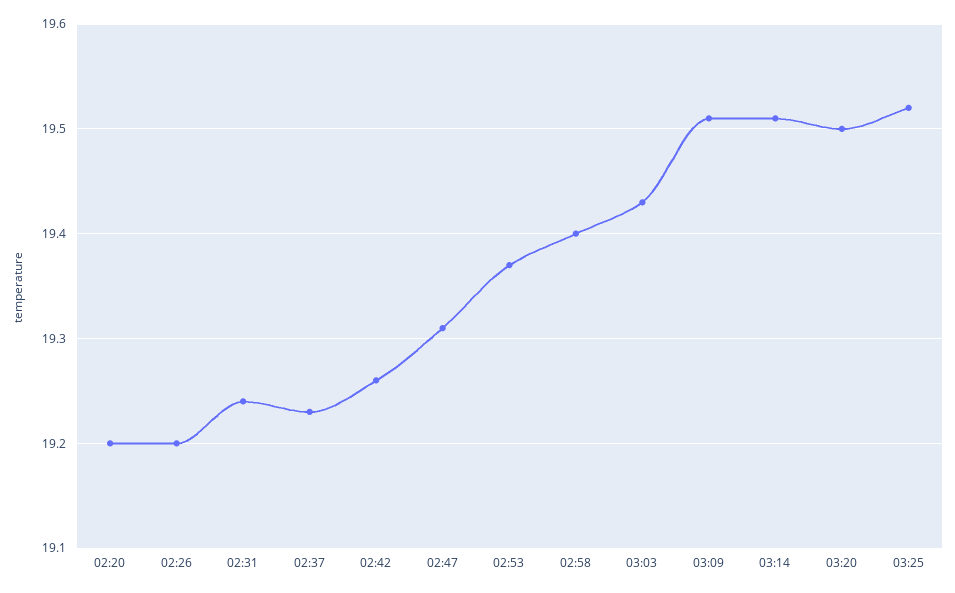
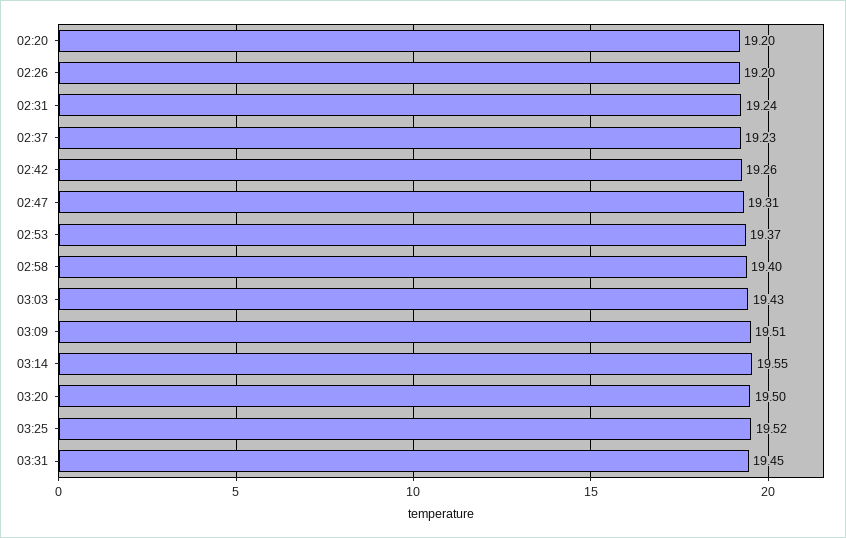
03:14: 19.51 -> 19.55
03:31: none -> 19.45

